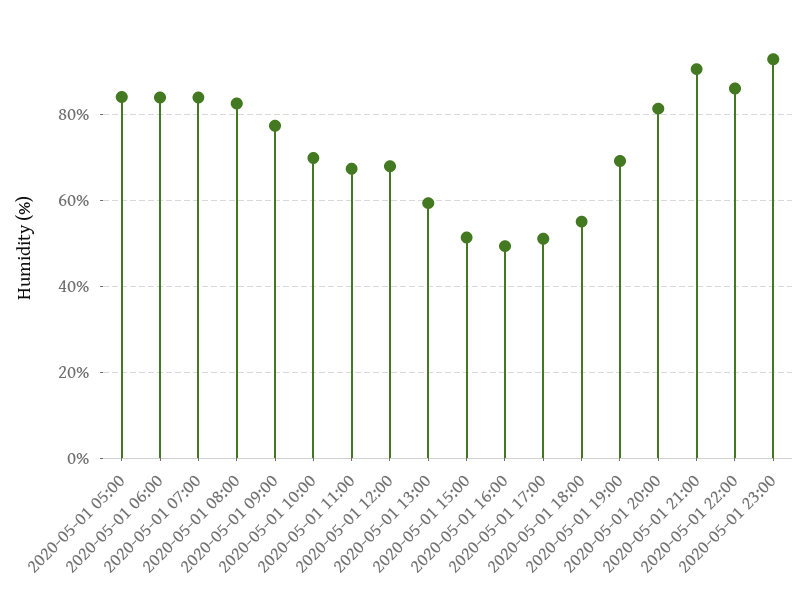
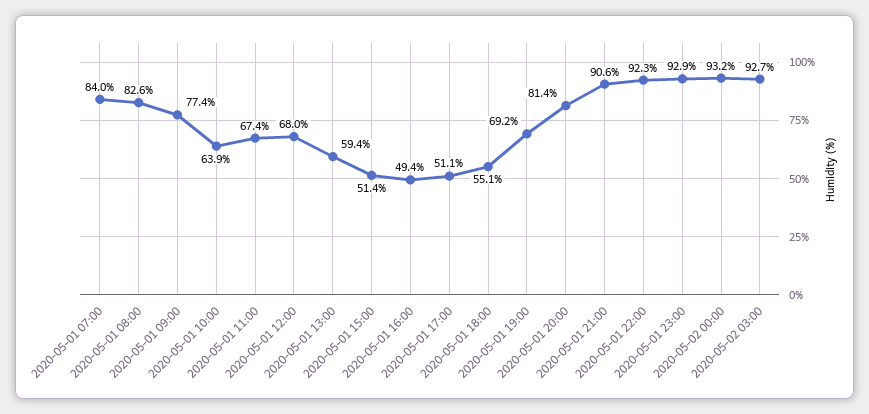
2020-05-01 05:00: 84 -> none
2020-05-01 06:00: 84 -> none
2020-05-01 10:00: 70 -> 63.9
2020-05-01 22:00: 86 -> 92.3
2020-05-02 00:00: none -> 93.2
2020-05-02 03:00: none -> 92.7

